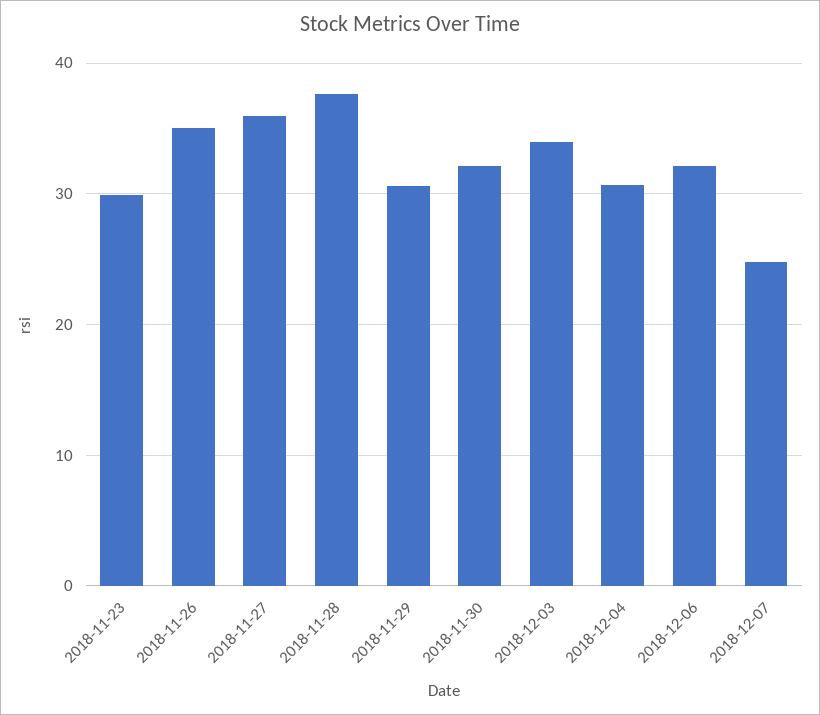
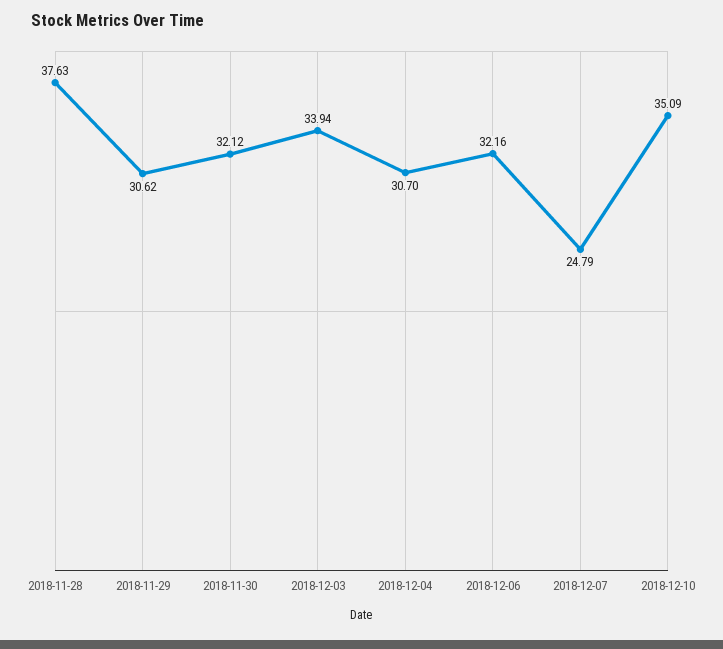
2018-11-23: 30 -> none
2018-11-26: 35 -> none
2018-11-27: 36 -> none
2018-12-10: none -> 35.09

